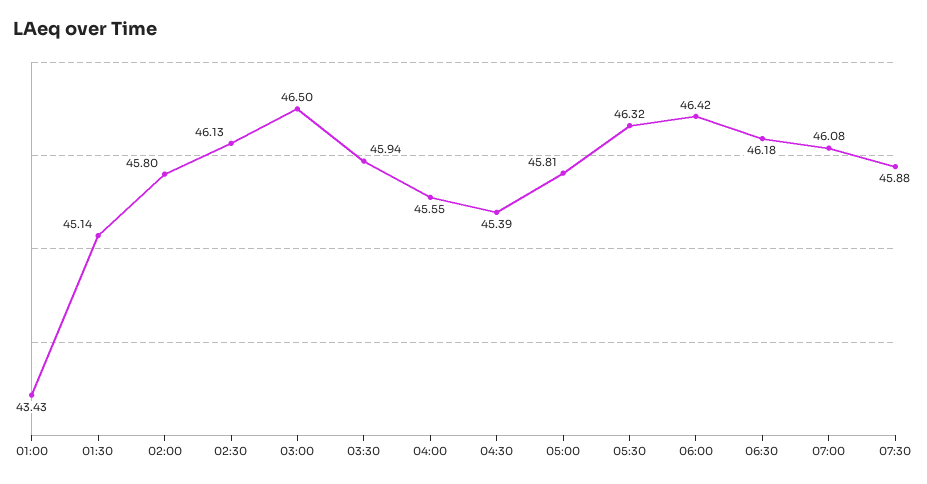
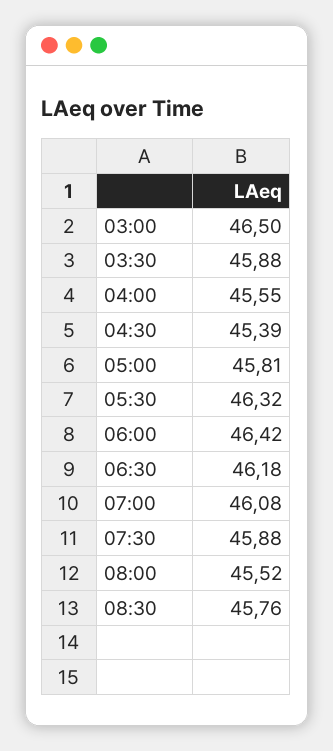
01:00: 43.43 -> none
01:30: 45.14 -> none
02:00: 45.8 -> none
02:30: 46.13 -> none
03:30: 45.94 -> 45.88
08:00: none -> 45.52
08:30: none -> 45.76

